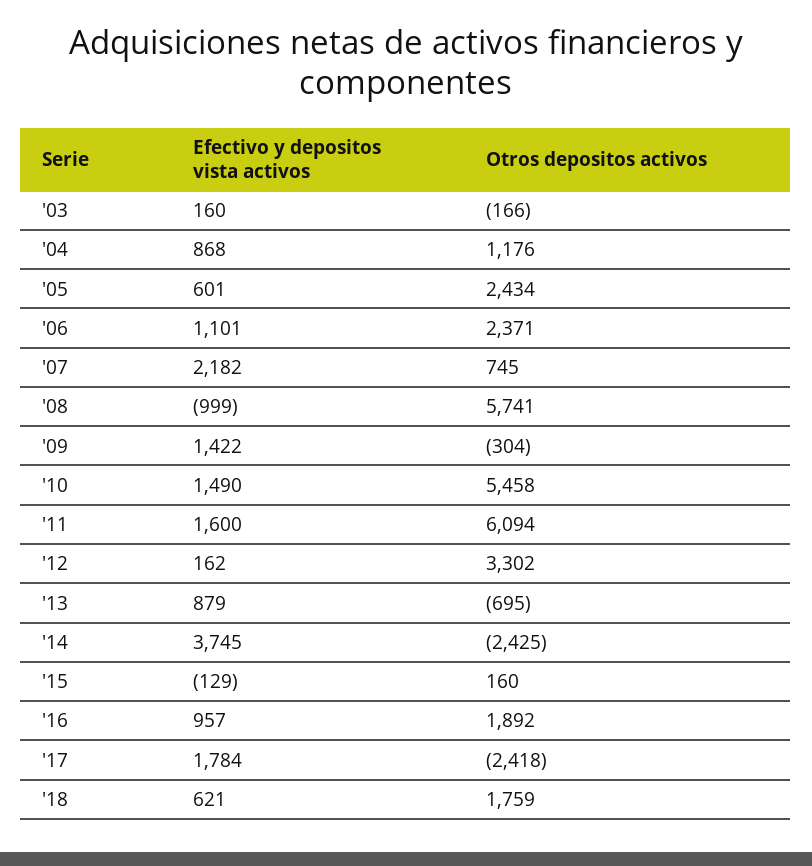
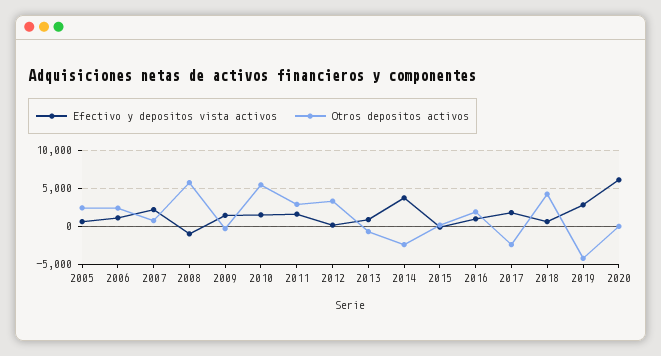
Efectivo y depositos vista activos, '03: 160 -> none
Otros depositos activos, '03: -166 -> none
Efectivo y depositos vista activos, '04: 868 -> none
Otros depositos activos, '04: 1176 -> none
Otros depositos activos, '11: 6094 -> 3000
Otros depositos activos, '18: 1759 -> 4000
Efectivo y depositos vista activos, 2019: none -> 3000
Otros depositos activos, 2019: none -> -4000
Efectivo y depositos vista activos, 2020: none -> 6000
Otros depositos activos, 2020: none -> 0

